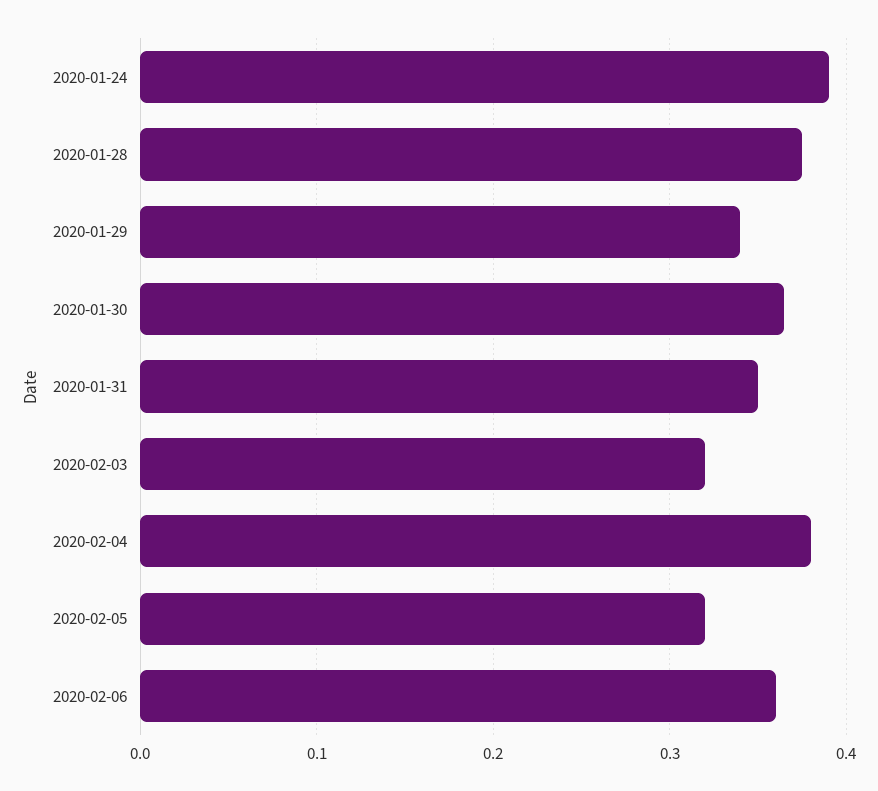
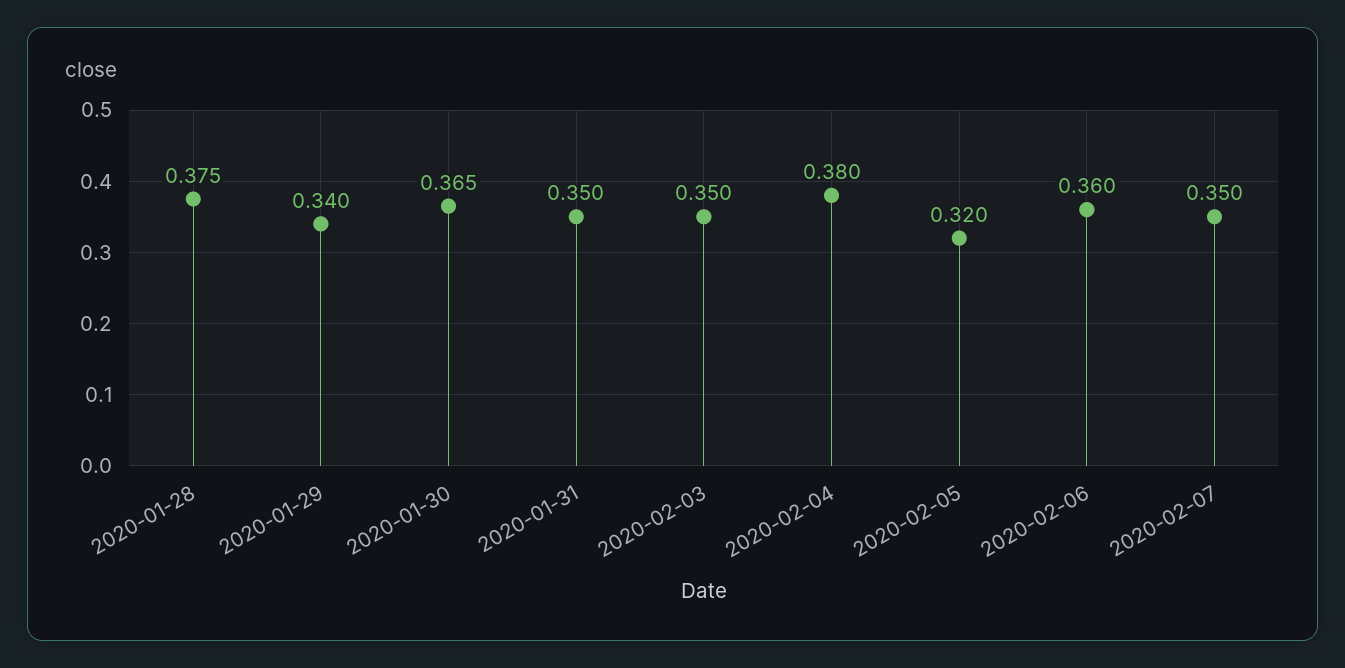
2020-01-24: 0.39 -> none
2020-02-03: 0.32 -> 0.35
2020-02-07: none -> 0.35

